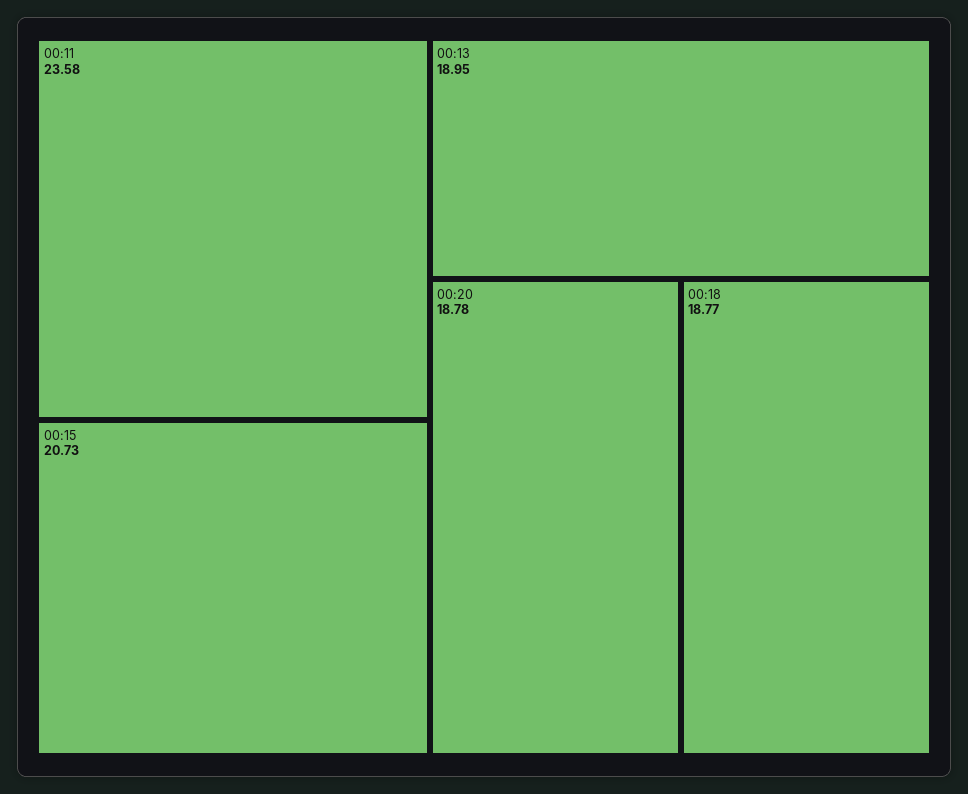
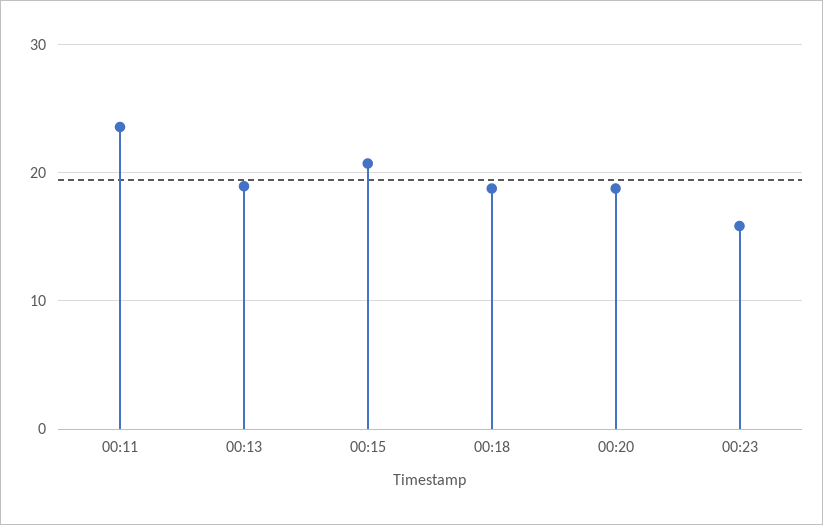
00:23: none -> 16

